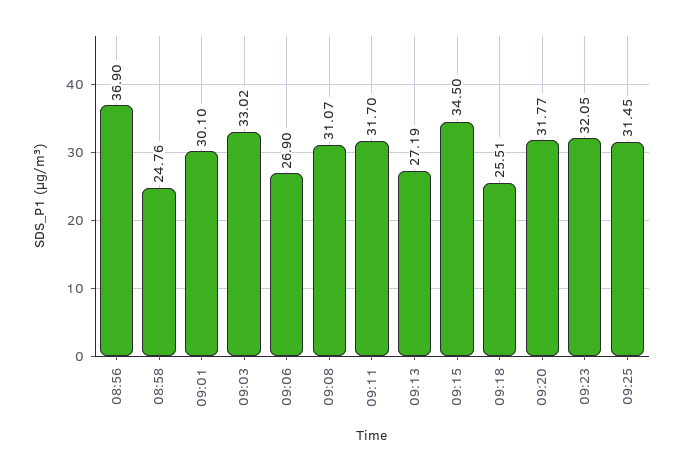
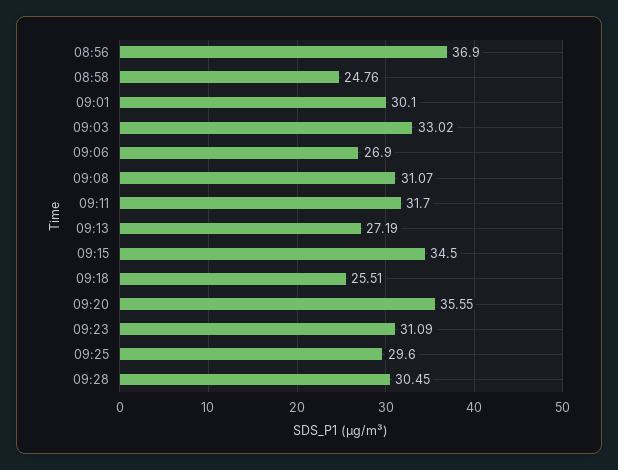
09:20: 31.77 -> 35.55
09:23: 32.05 -> 31.09
09:25: 31.45 -> 29.6
09:28: none -> 30.45

